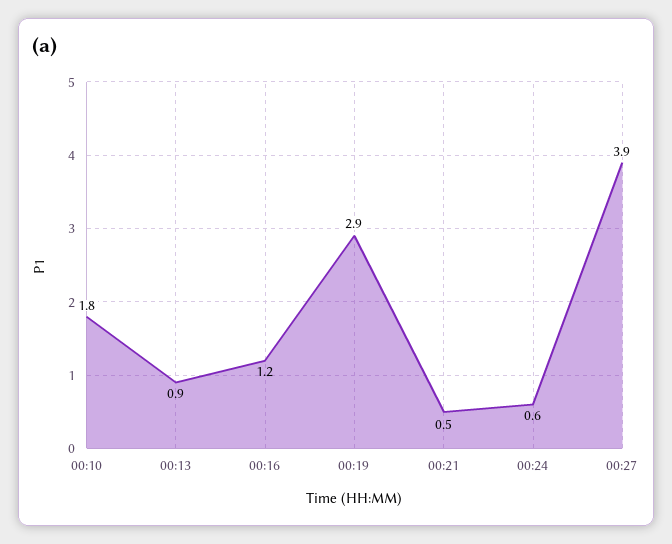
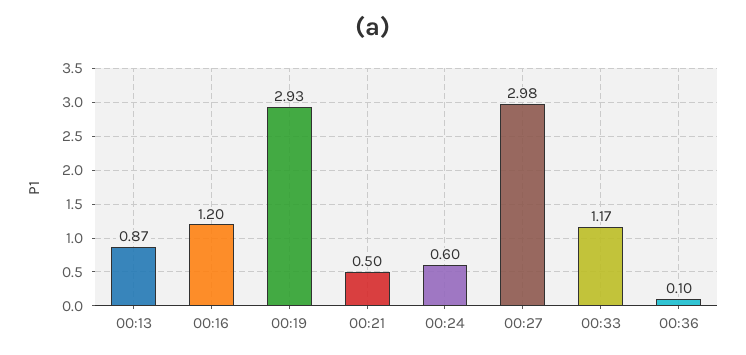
00:10: 1.8 -> none
00:27: 3.9 -> 2.98
00:33: none -> 1.17
00:36: none -> 0.1

